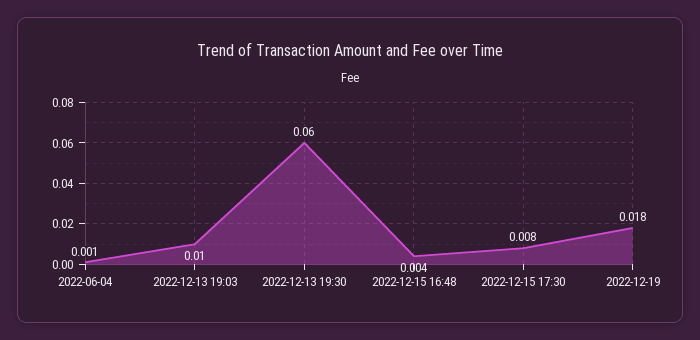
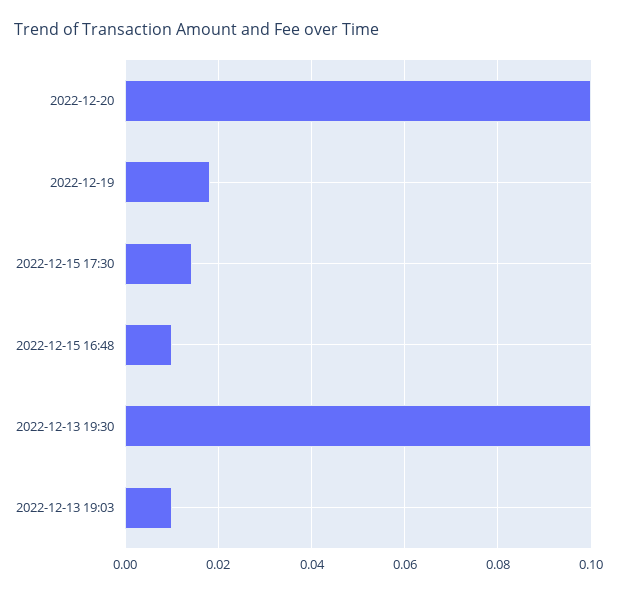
2022-06-04: 0.001 -> none
2022-12-13 19:30: 0.06 -> 0.1
2022-12-15 16:48: 0.004 -> 0.01
2022-12-15 17:30: 0.008 -> 0.014
2022-12-20: none -> 0.1

